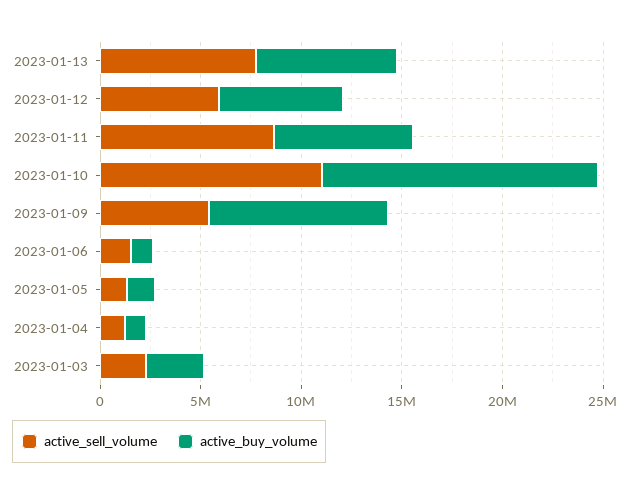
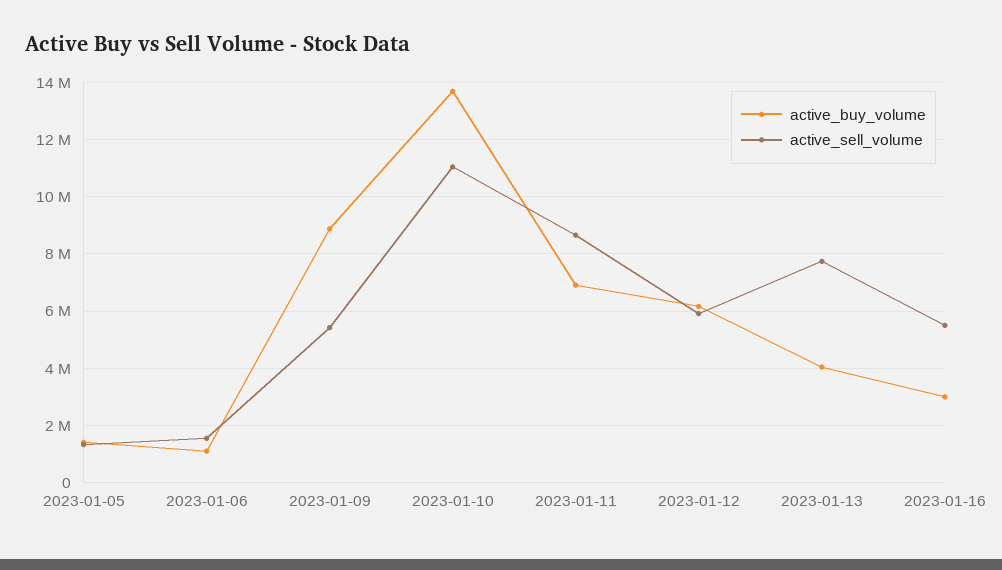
active_buy_volume, 2023-01-13: 7000000 -> 4000000
active_sell_volume, 2023-01-04: 1000000 -> none
active_buy_volume, 2023-01-04: 1000000 -> none
active_sell_volume, 2023-01-03: 2000000 -> none
active_buy_volume, 2023-01-03: 3000000 -> none
active_buy_volume, 2023-01-16: none -> 3000000
active_sell_volume, 2023-01-16: none -> 5500000

